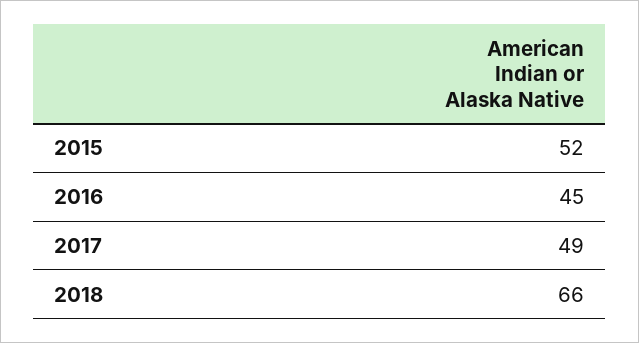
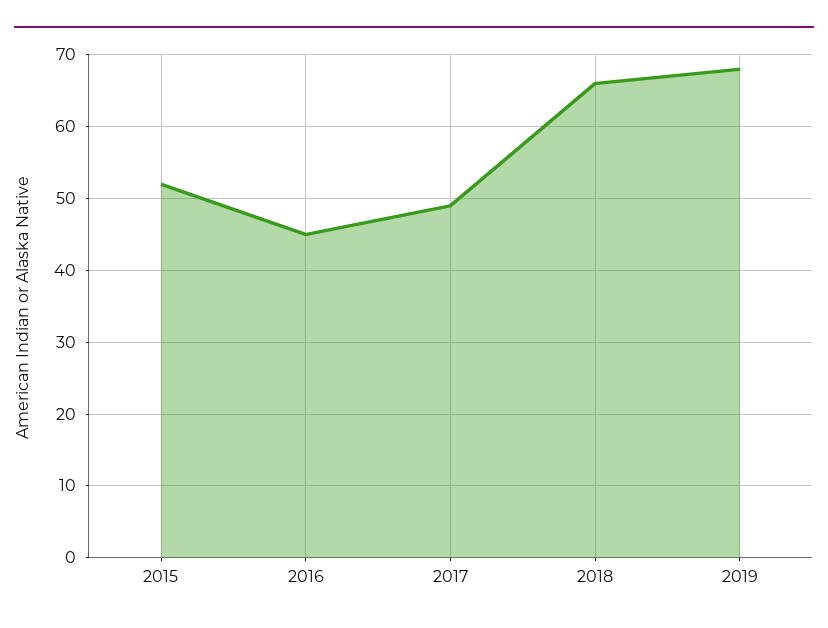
2019: none -> 68

